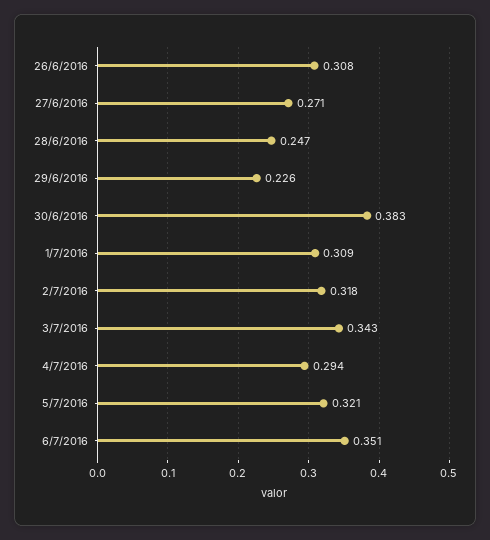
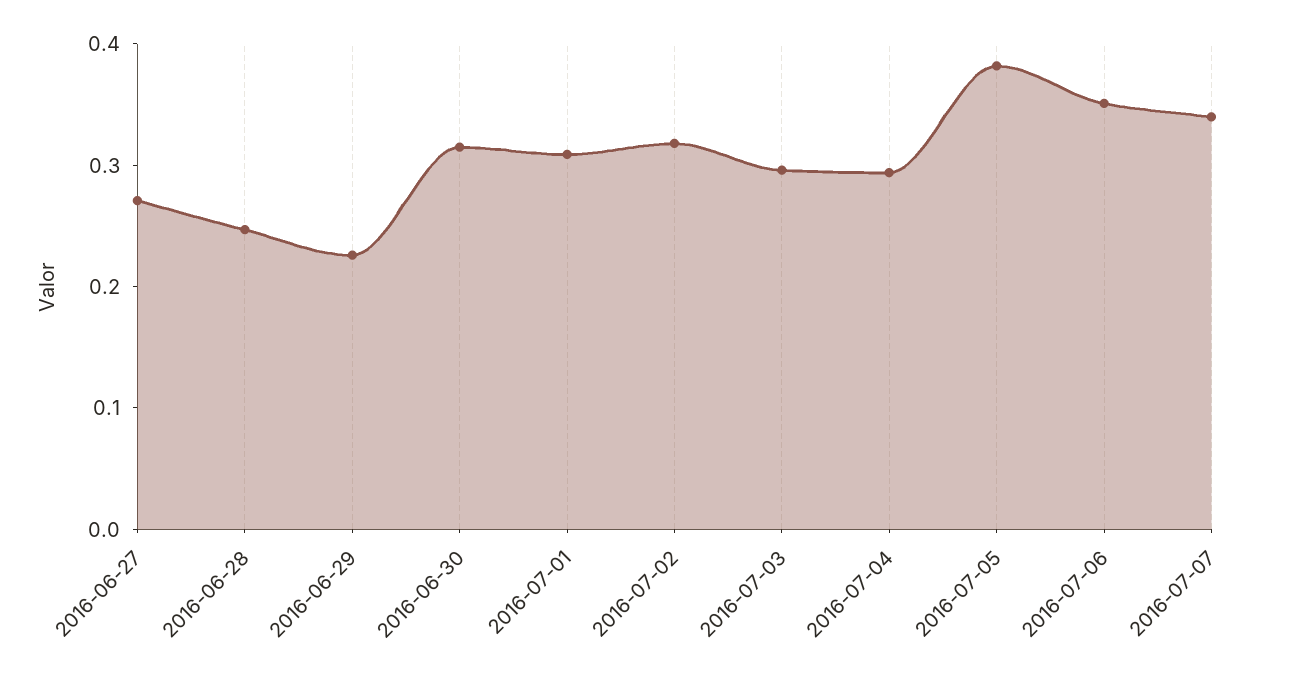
26/6/2016: 0.308 -> none
30/6/2016: 0.383 -> 0.32
3/7/2016: 0.343 -> 0.3
5/7/2016: 0.321 -> 0.38
2016-07-07: none -> 0.34

